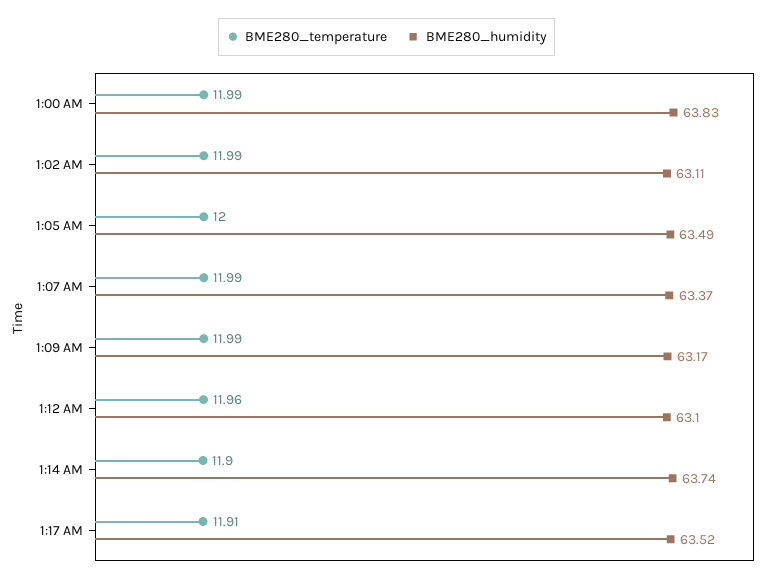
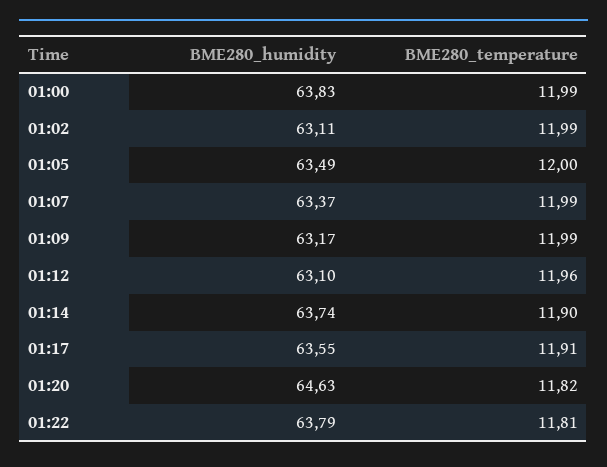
BME280_humidity, 1:17 AM: 63.52 -> 63.55
BME280_humidity, 01:20: none -> 64.63
BME280_temperature, 01:20: none -> 11.82
BME280_humidity, 01:22: none -> 63.79
BME280_temperature, 01:22: none -> 11.81

